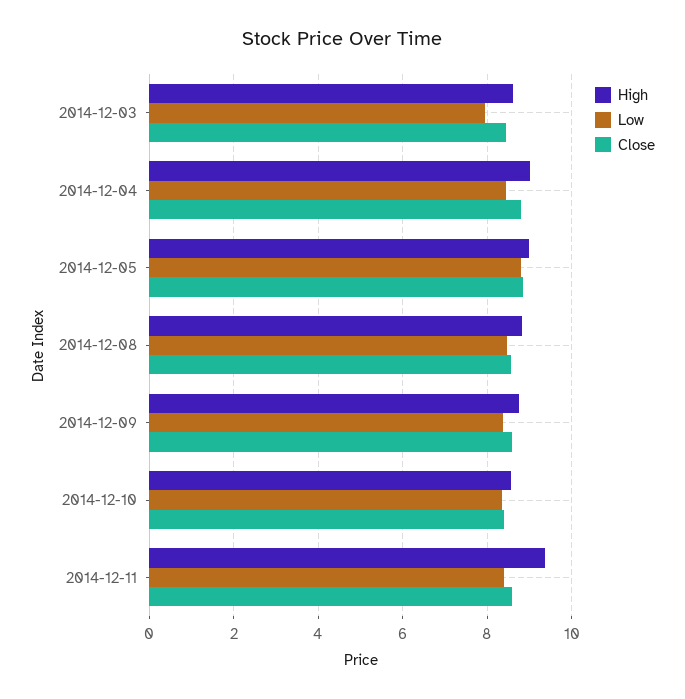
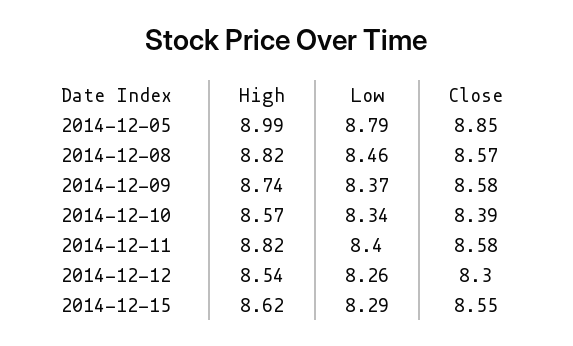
High, 2014-12-03: 8.6 -> none
Low, 2014-12-03: 8 -> none
Close, 2014-12-03: 8.4 -> none
High, 2014-12-04: 9 -> none
Low, 2014-12-04: 8.4 -> none
Close, 2014-12-04: 8.8 -> none
High, 2014-12-11: 9.4 -> 8.82
High, 2014-12-12: none -> 8.54
Low, 2014-12-12: none -> 8.26
Close, 2014-12-12: none -> 8.3
High, 2014-12-15: none -> 8.62
Low, 2014-12-15: none -> 8.29
Close, 2014-12-15: none -> 8.55

